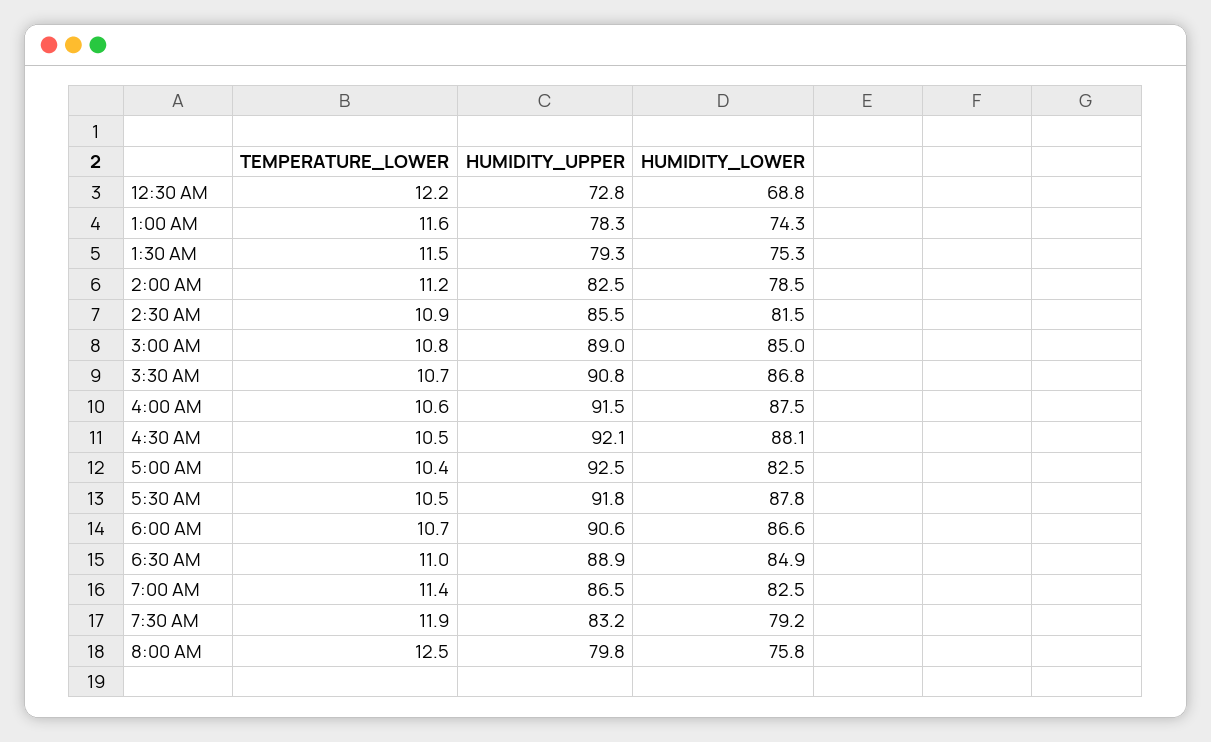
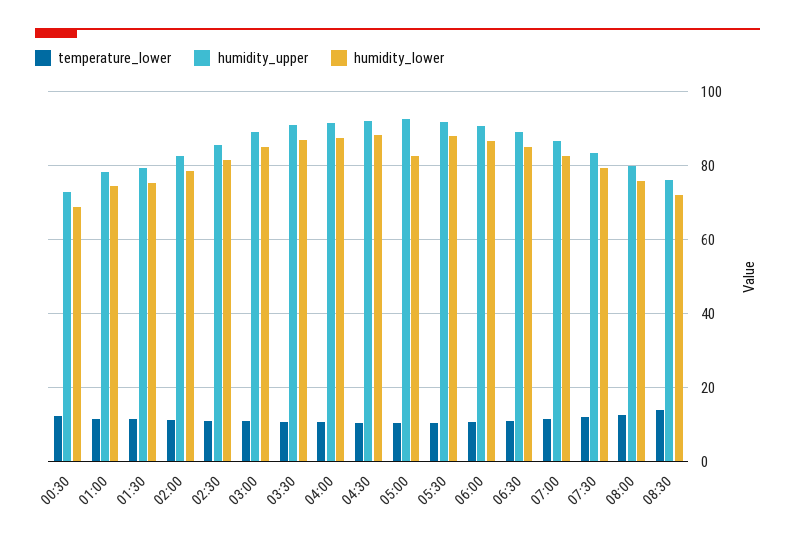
TEMPERATURE_LOWER, 08:30: none -> 14
HUMIDITY_UPPER, 08:30: none -> 76
HUMIDITY_LOWER, 08:30: none -> 72

